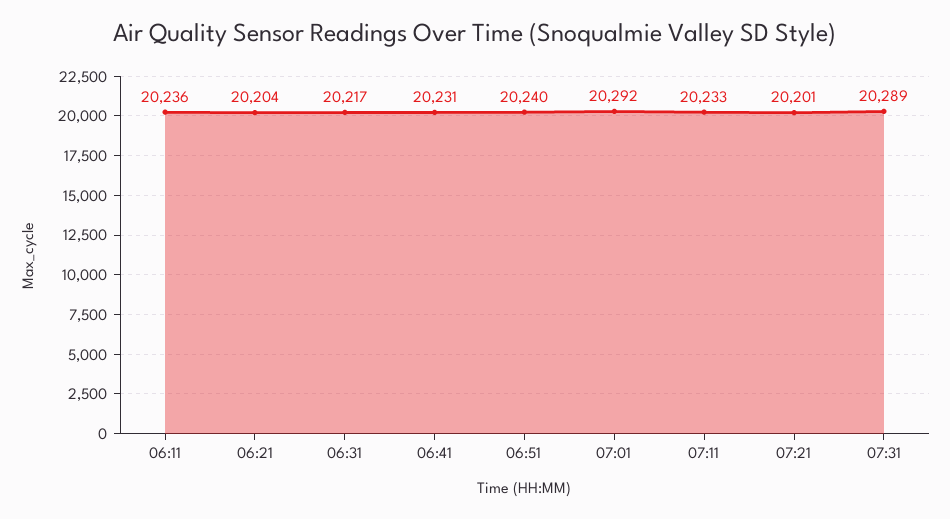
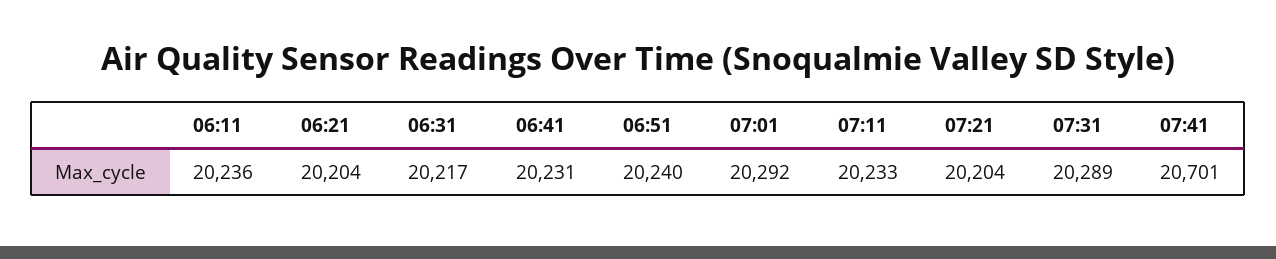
07:21: 20201 -> 20204
07:41: none -> 20701

